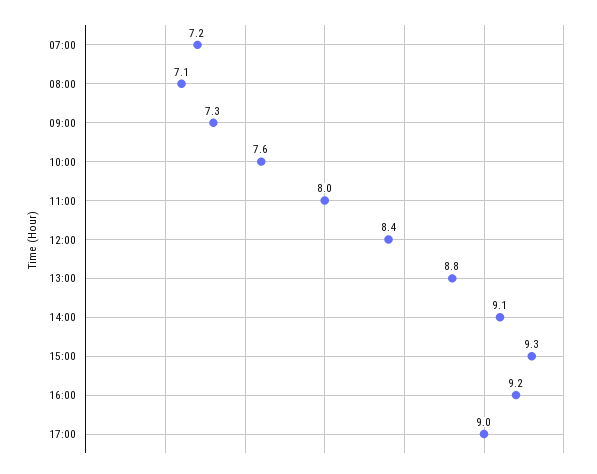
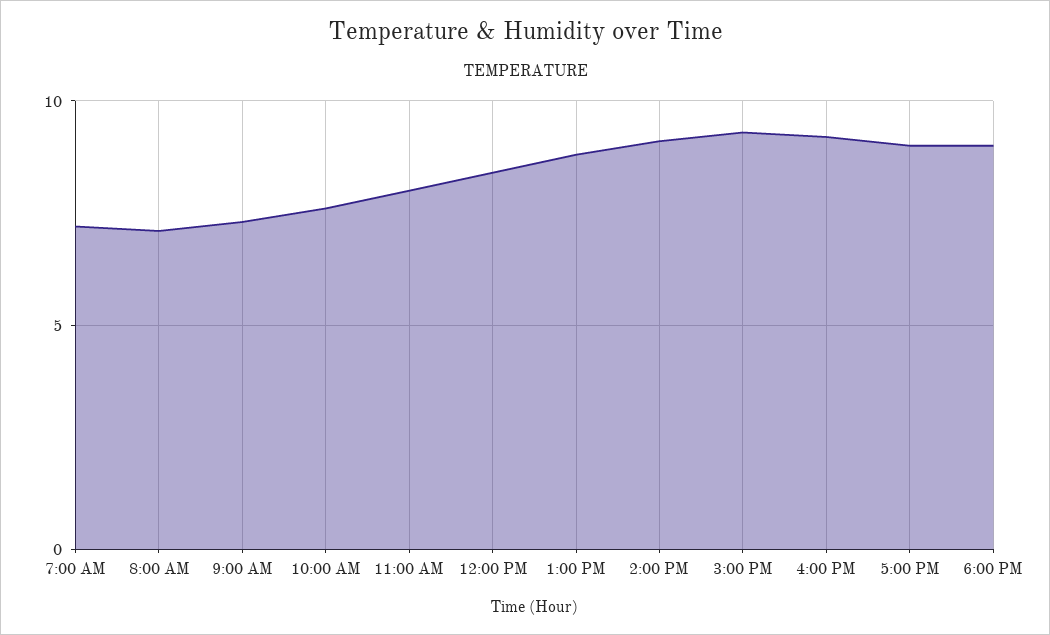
6:00 PM: none -> 9

